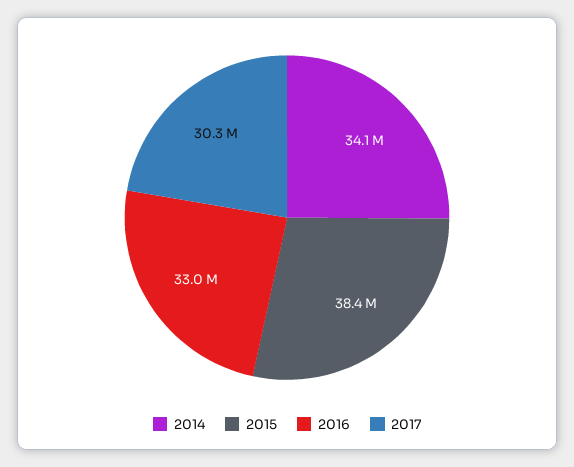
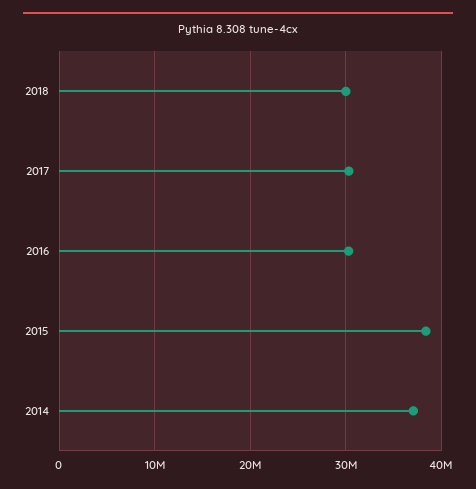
2014: 34100000 -> 37000000
2016: 33000000 -> 30000000
2018: none -> 30000000

